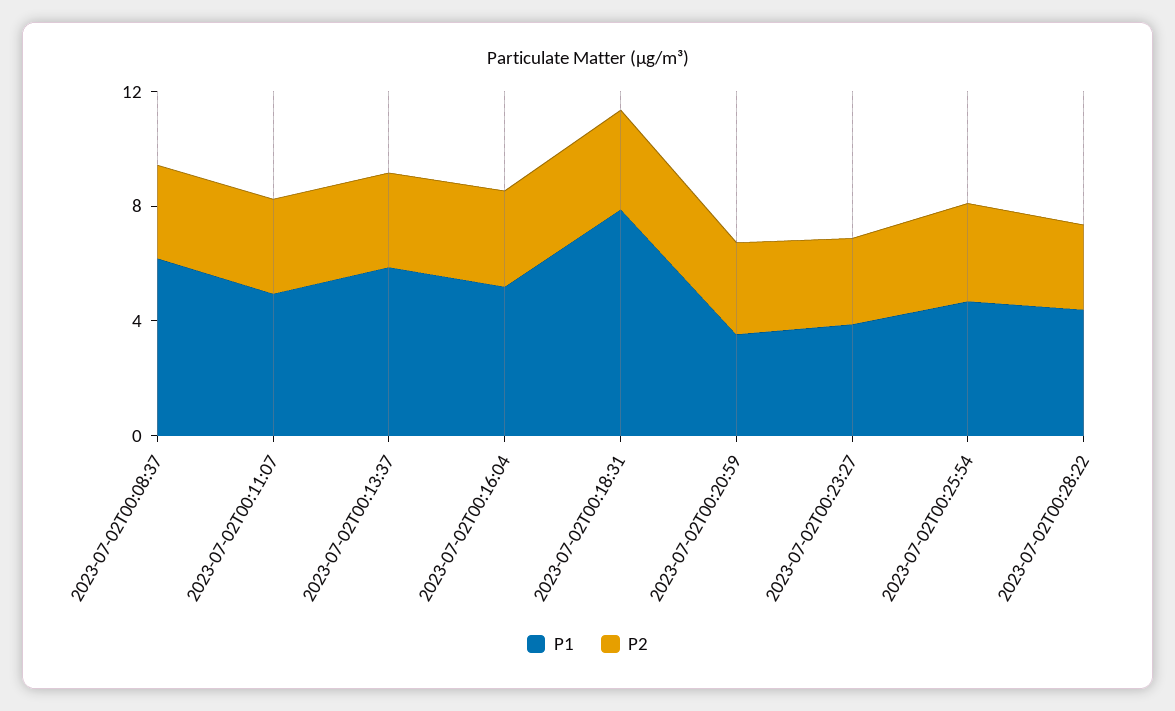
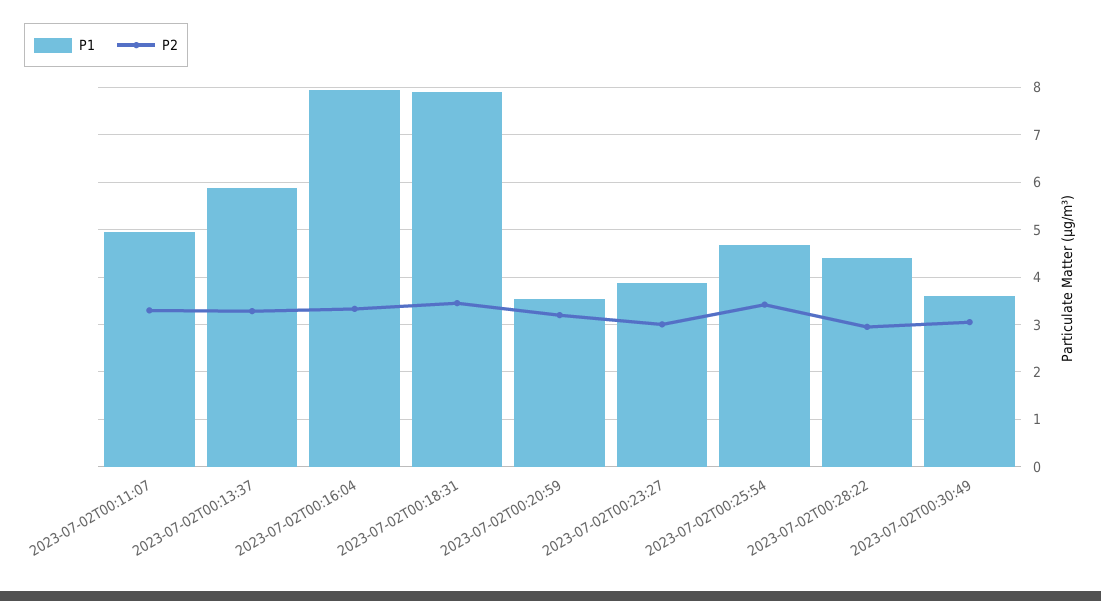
P1, 2023-07-02T00:08:37: 6 -> none
P2, 2023-07-02T00:08:37: 3 -> none
P1, 2023-07-02T00:16:04: 5 -> 8
P1, 2023-07-02T00:30:49: none -> 3.6
P2, 2023-07-02T00:30:49: none -> 3

